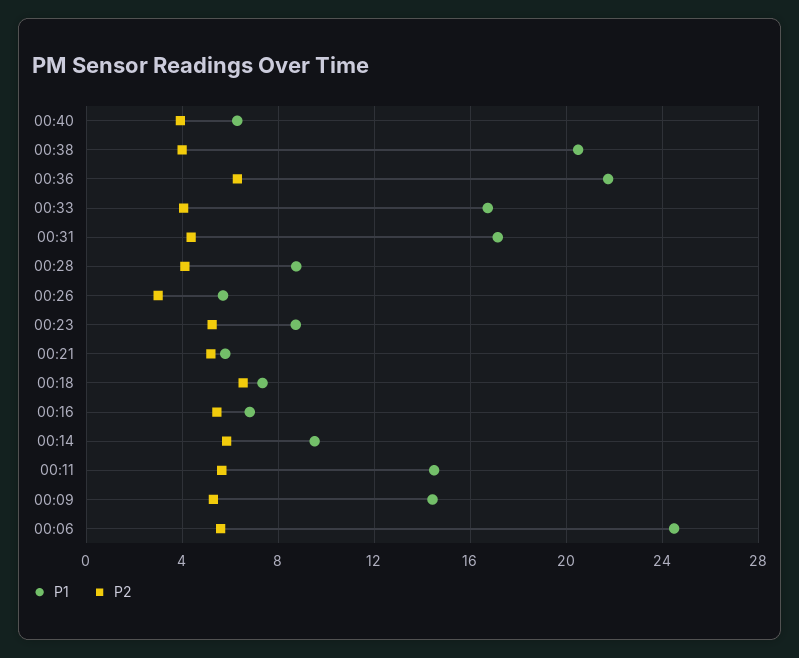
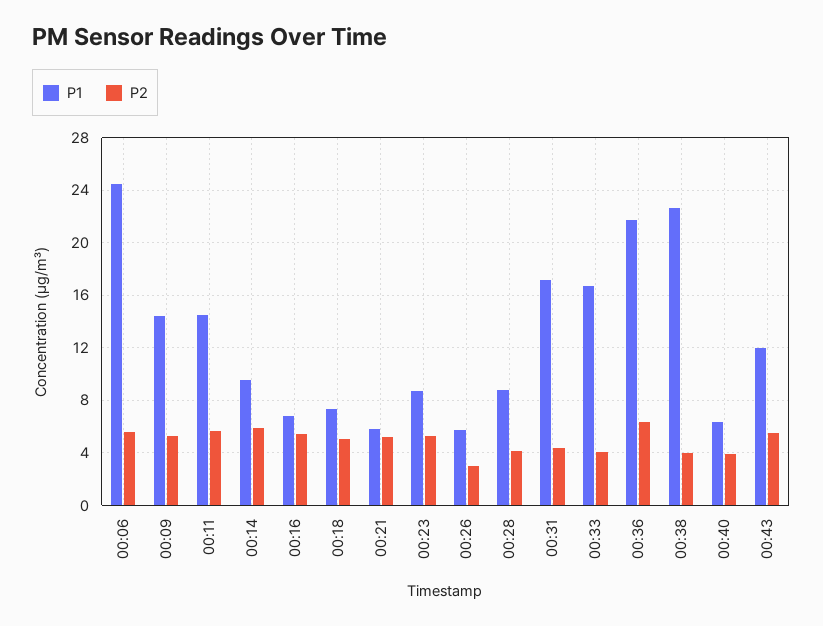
P1, 00:38: 20.5 -> 22.5
P2, 00:18: 6.5 -> 5
P1, 00:43: none -> 12
P2, 00:43: none -> 5.5

